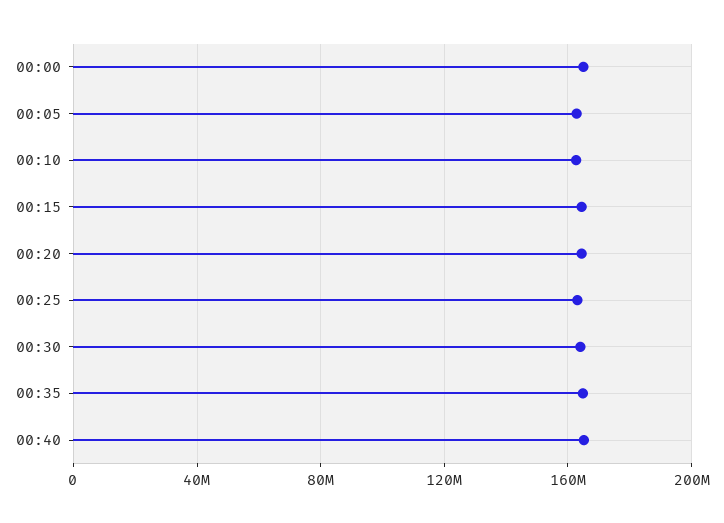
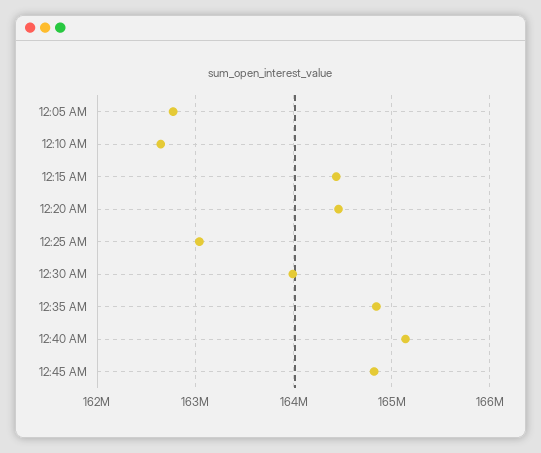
00:00: 165000000 -> none
12:45 AM: none -> 164800000

